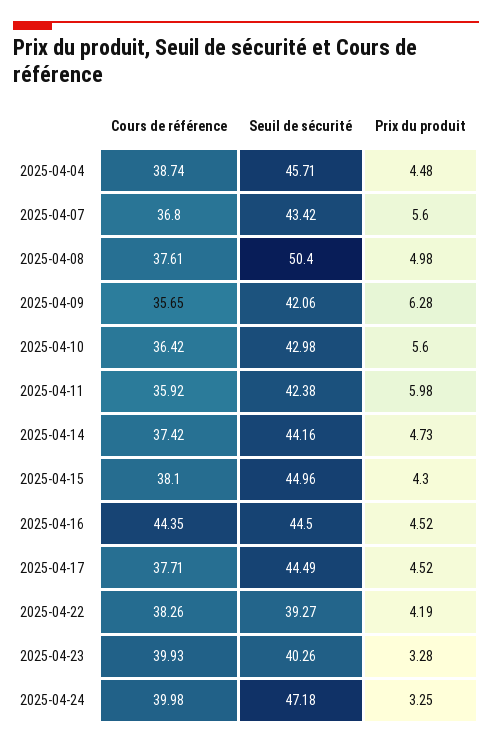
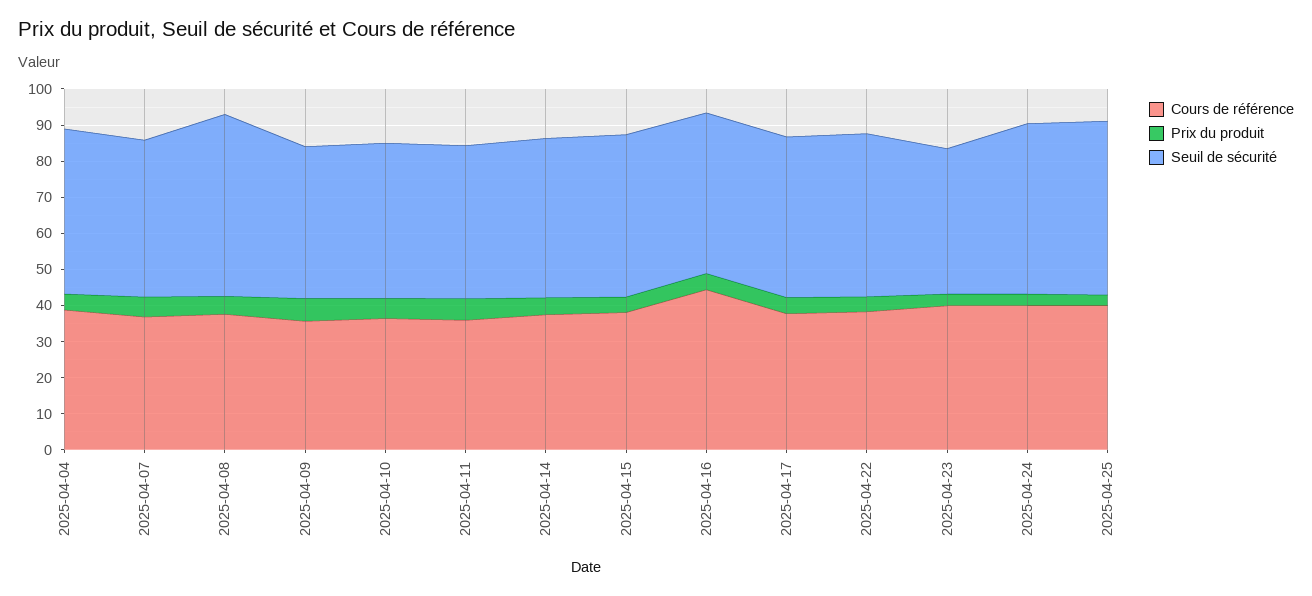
Seuil de sécurité, 2025-04-22: 39.27 -> 45
Cours de référence, 2025-04-25: none -> 40
Prix du produit, 2025-04-25: none -> 2.5
Seuil de sécurité, 2025-04-25: none -> 47.5

